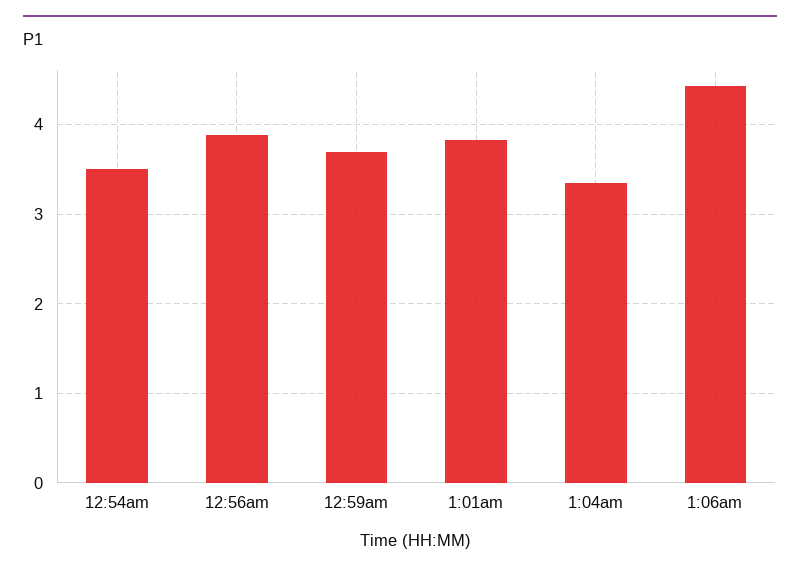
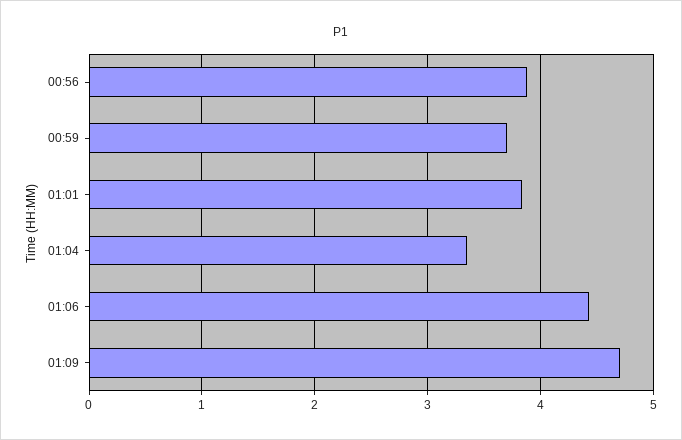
12:54am: 3.5 -> none
01:09: none -> 4.7

